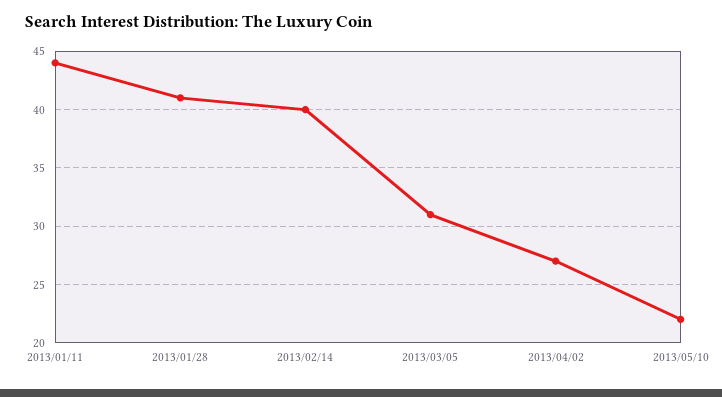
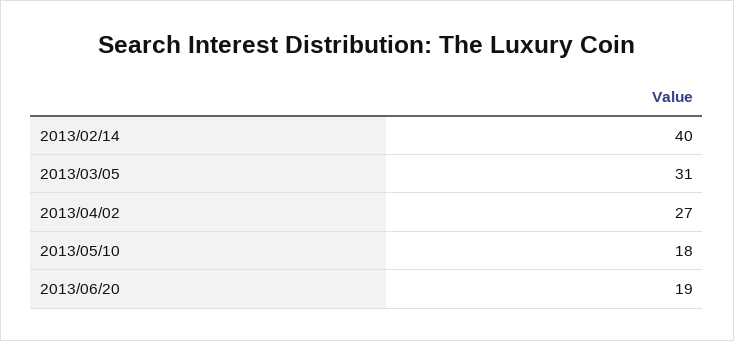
2013/01/11: 44 -> none
2013/01/28: 41 -> none
2013/05/10: 22 -> 18
2013/06/20: none -> 19

